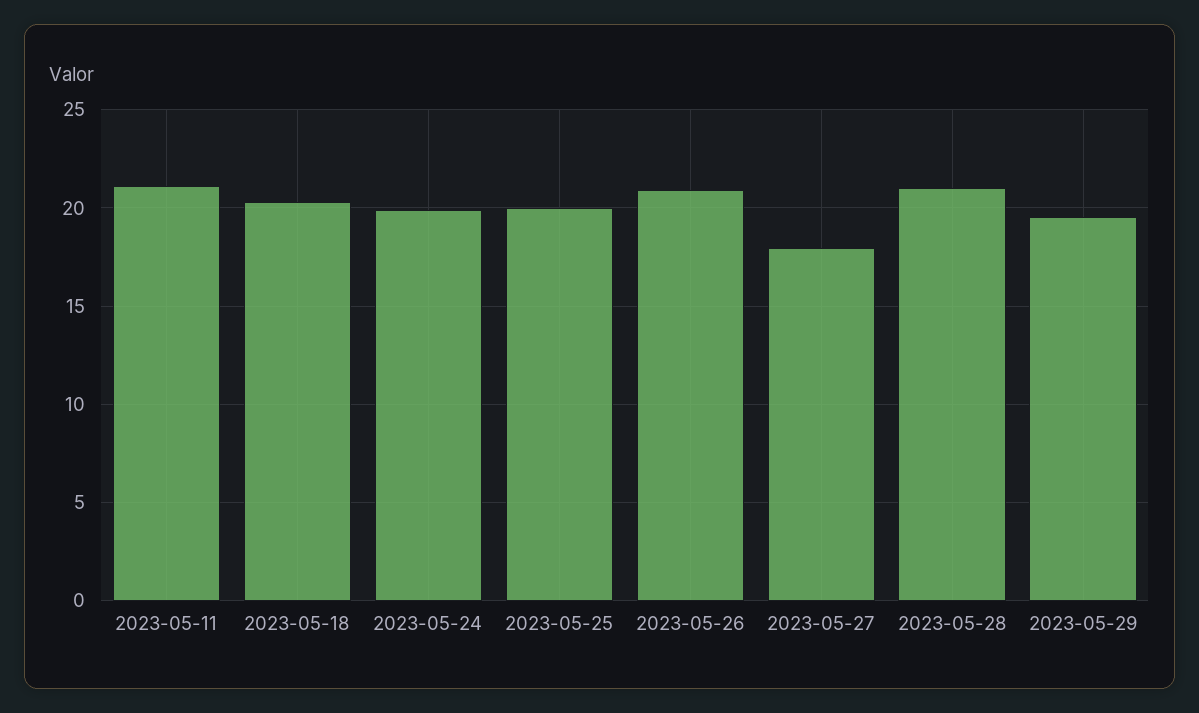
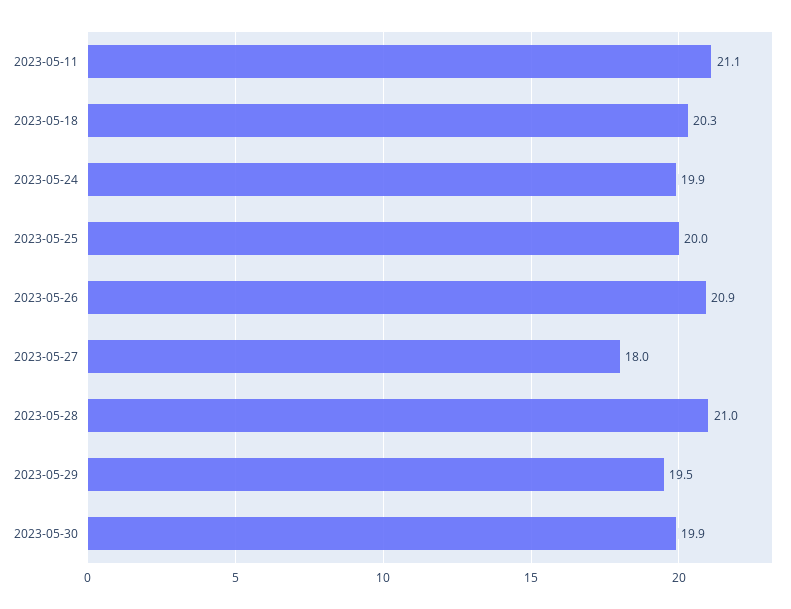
2023-05-30: none -> 19.9

